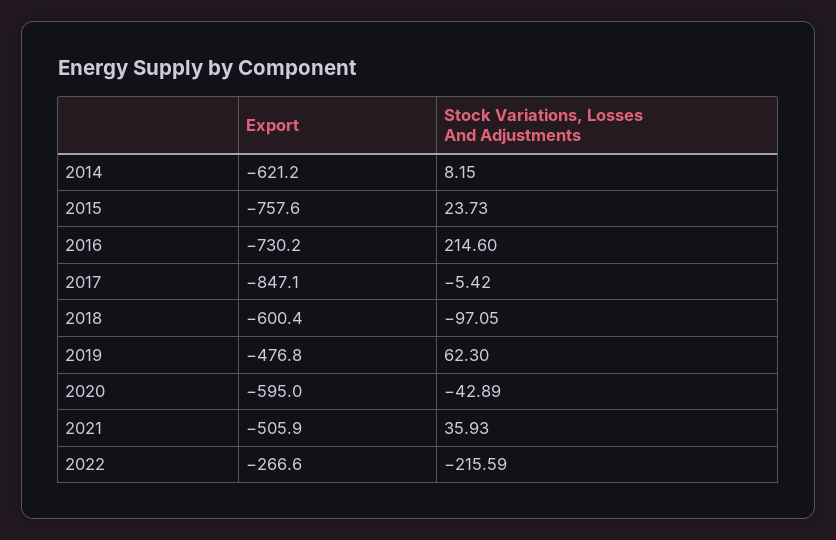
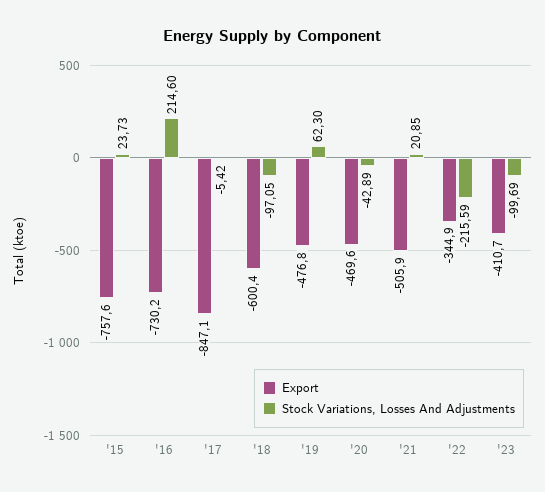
Export, 2014: -621.2 -> none
Stock Variations, Losses And Adjustments, 2014: 8.15 -> none
Export, 2020: -595 -> -469.6
Stock Variations, Losses And Adjustments, 2021: 35.93 -> 20.85
Export, 2022: -266.6 -> -344.9
Export, '23: none -> -410.7
Stock Variations, Losses And Adjustments, '23: none -> -99.69

